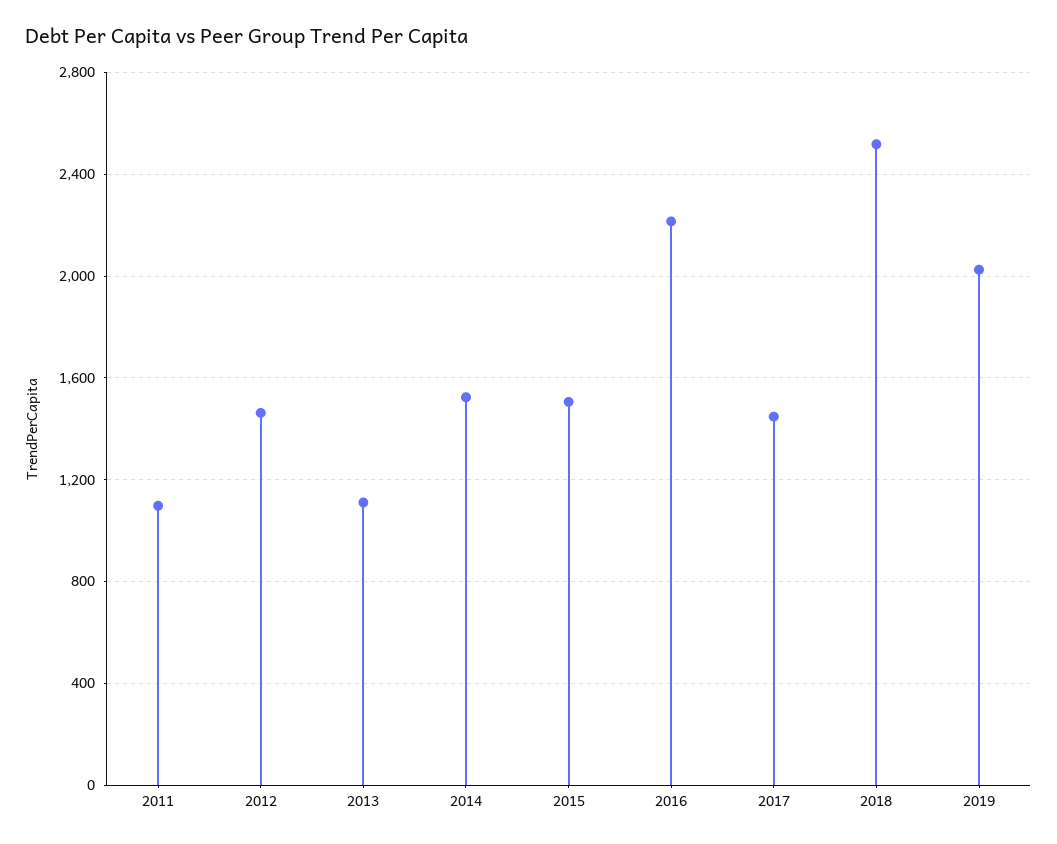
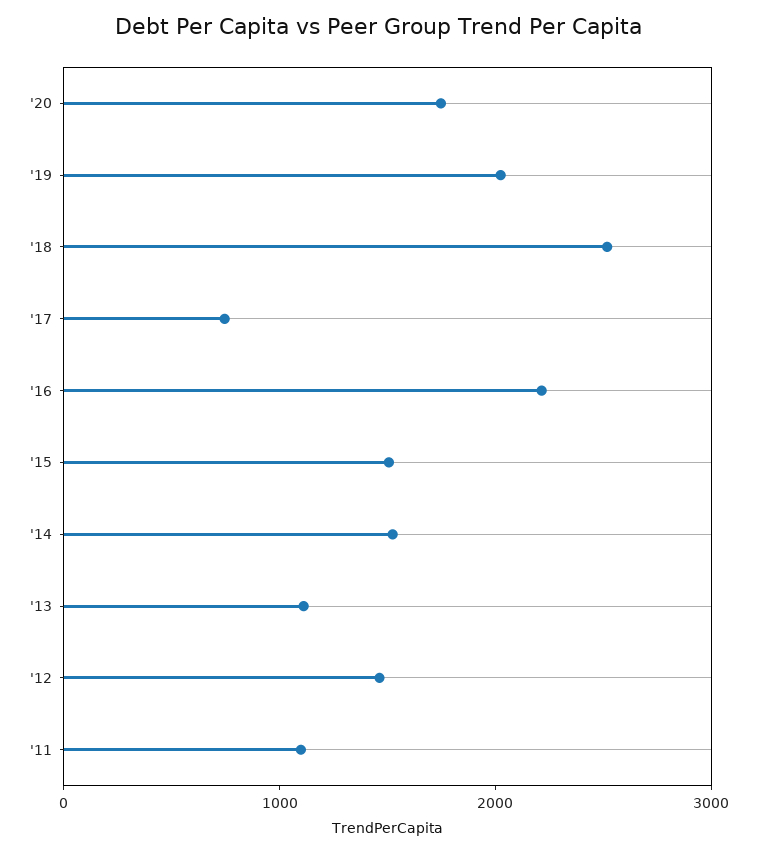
2017: 1450 -> 800
'20: none -> 1800

